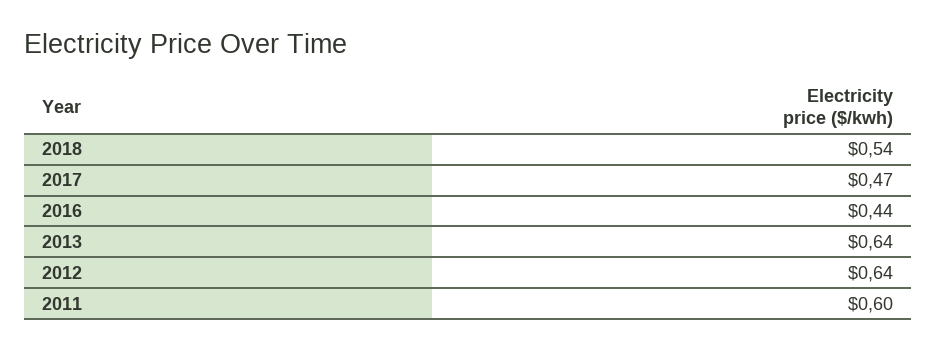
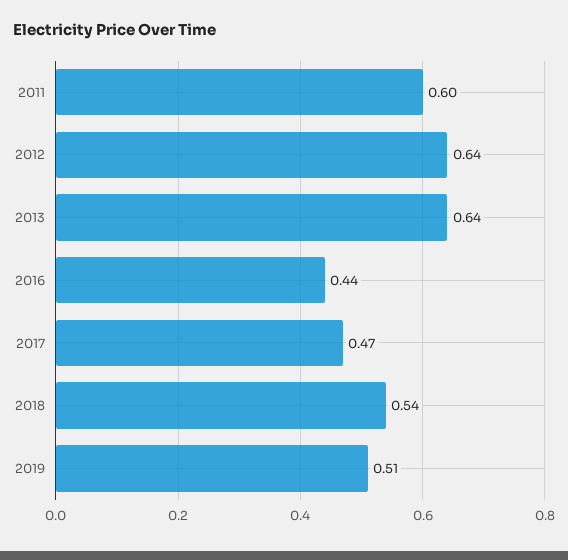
2019: none -> 0.51

